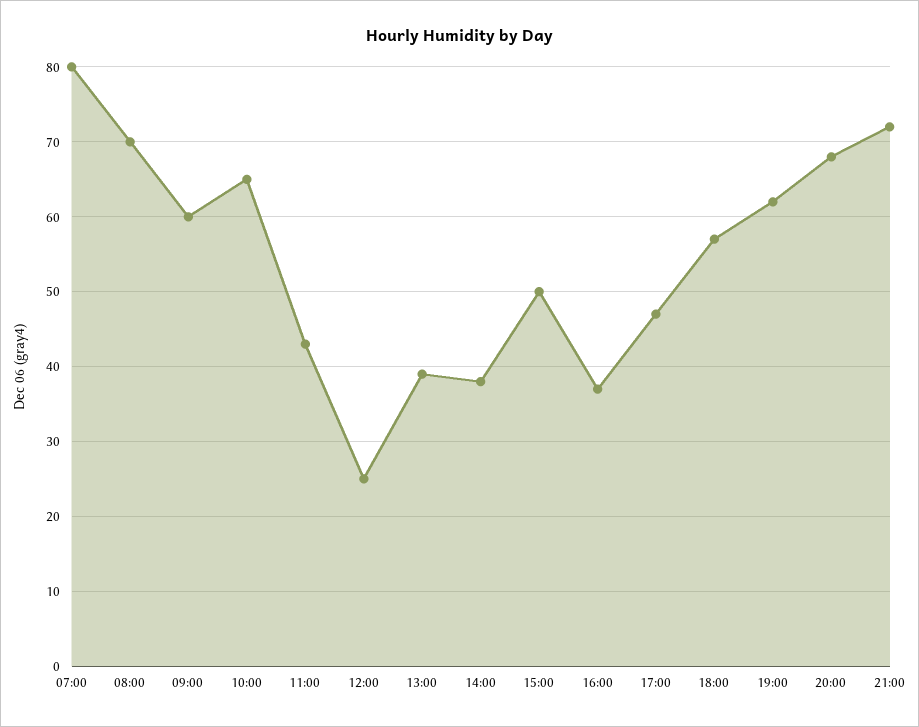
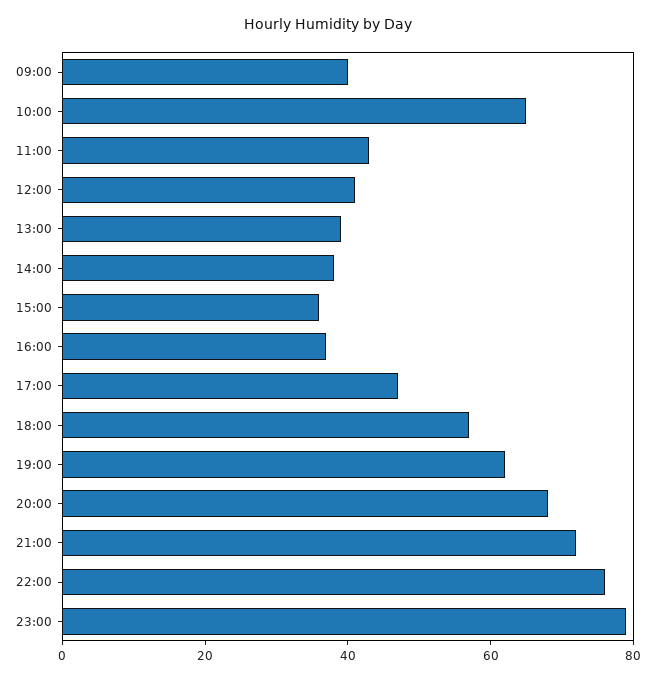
07:00: 80 -> none
08:00: 70 -> none
09:00: 60 -> 40
12:00: 25 -> 40
15:00: 50 -> 35
22:00: none -> 75
23:00: none -> 80

